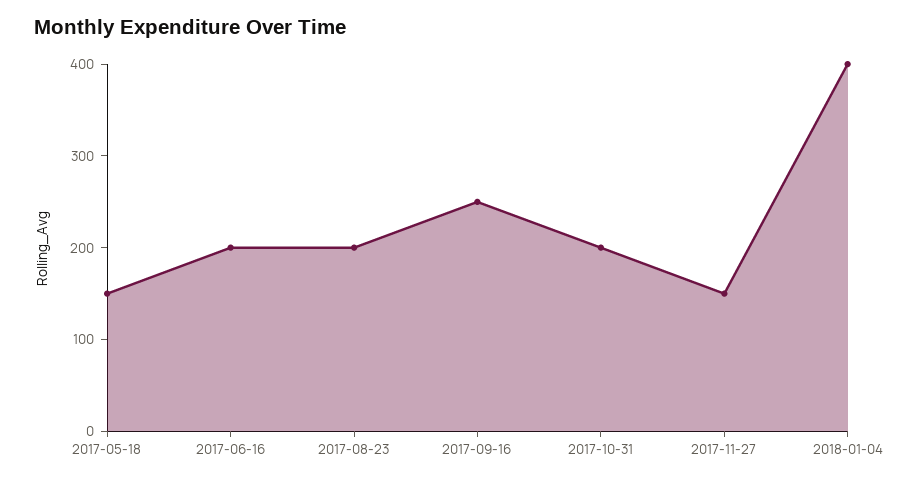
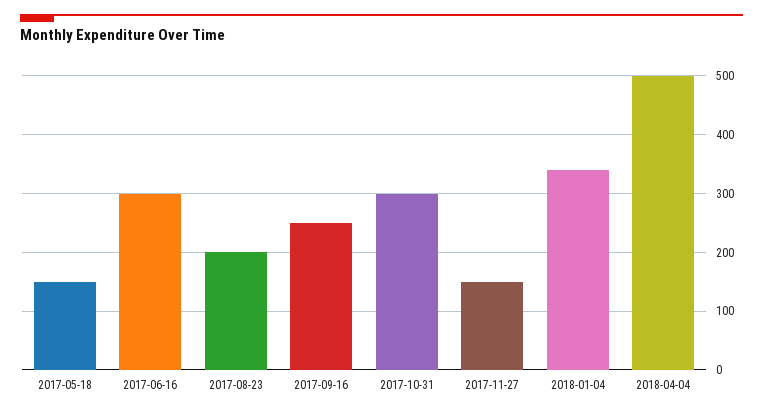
2017-06-16: 200 -> 300
2017-10-31: 200 -> 300
2018-01-04: 400 -> 340
2018-04-04: none -> 500

